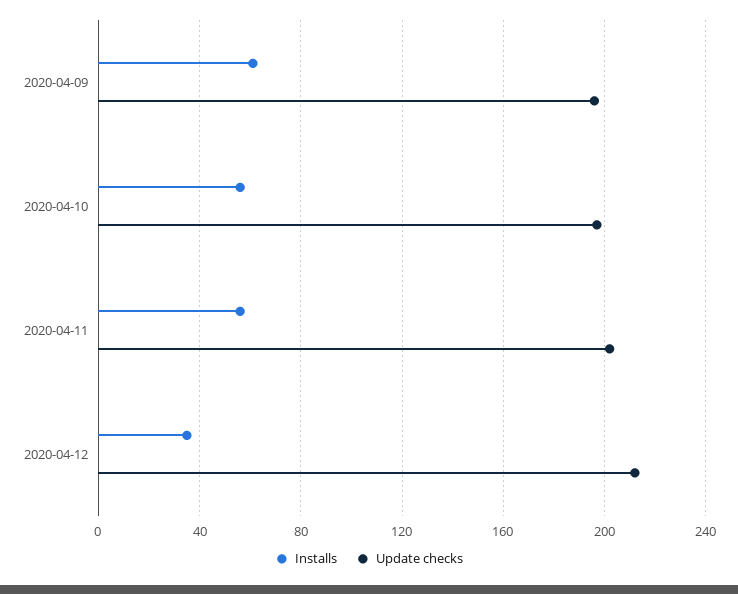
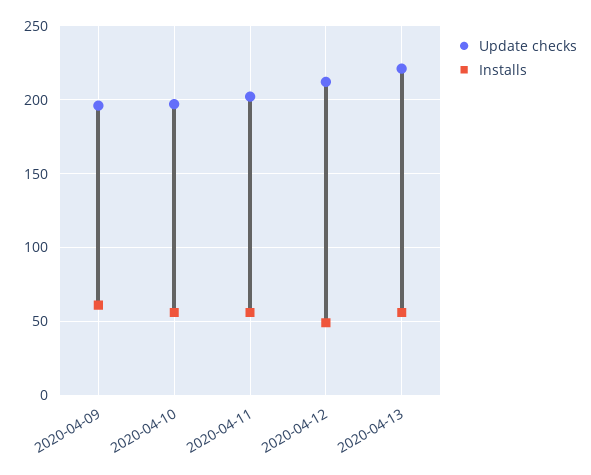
Installs, 2020-04-12: 35 -> 50
Update checks, 2020-04-13: none -> 220
Installs, 2020-04-13: none -> 55

